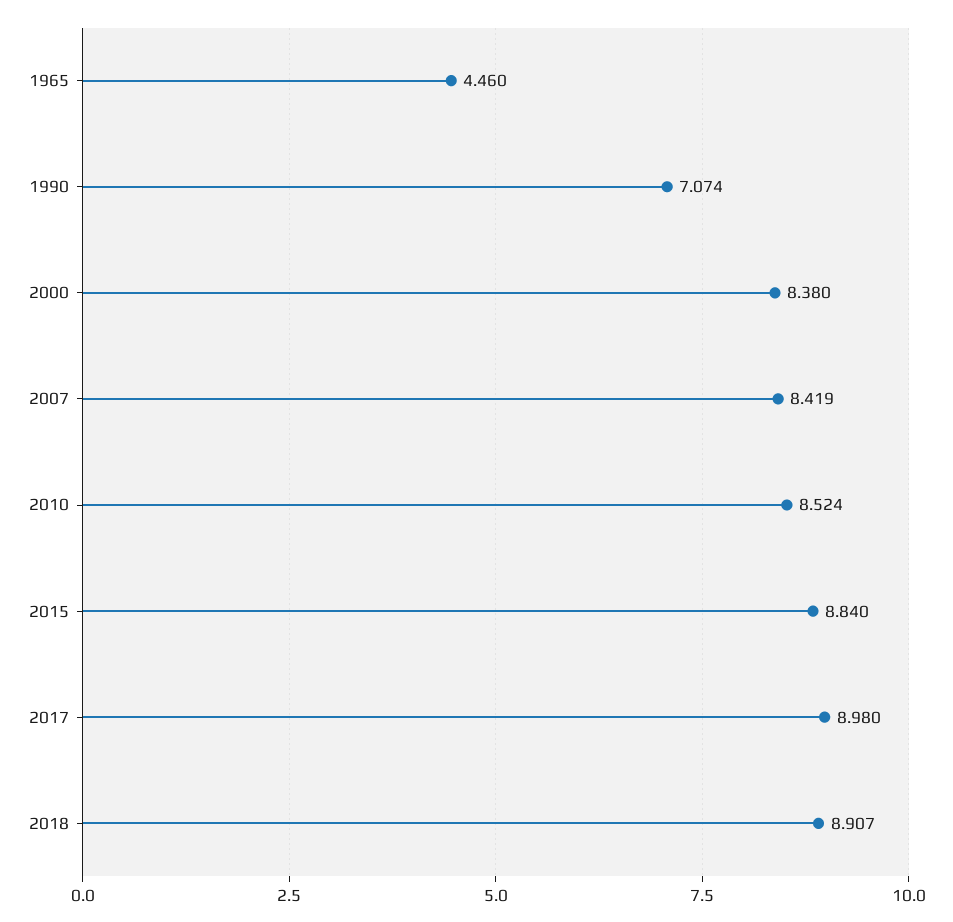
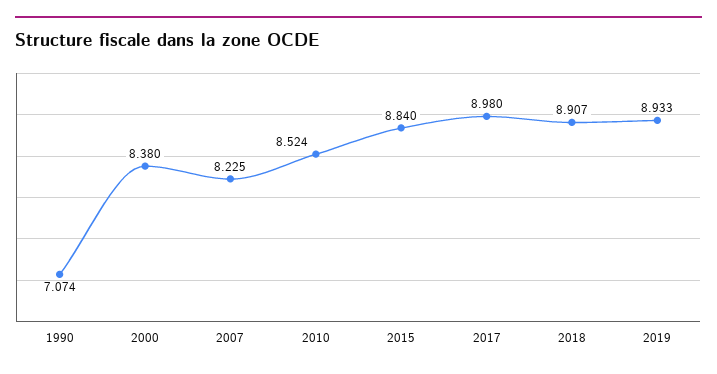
1965: 4.46 -> none
2007: 8.419 -> 8.225
2019: none -> 8.933

